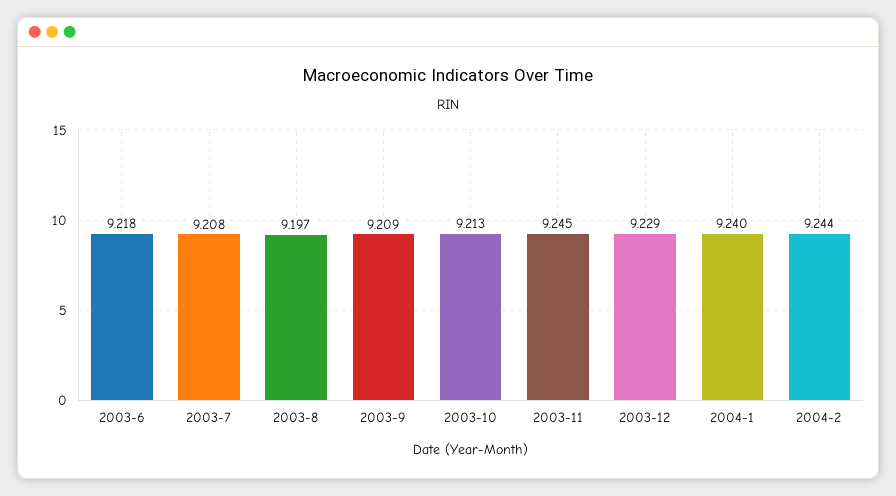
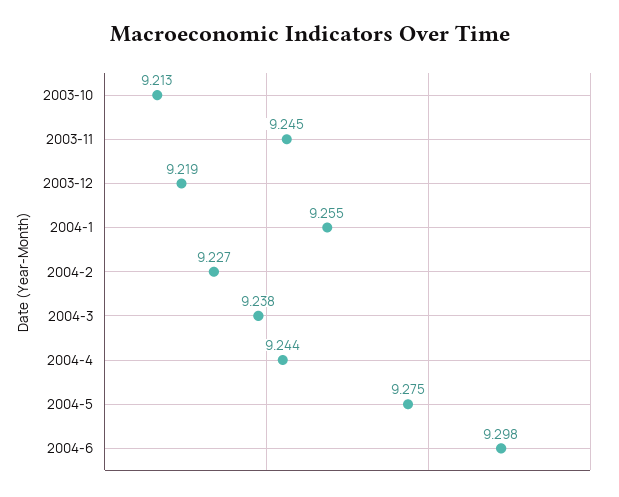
2003-6: 9.218 -> none
2003-7: 9.208 -> none
2003-8: 9.197 -> none
2003-9: 9.209 -> none
2003-12: 9.229 -> 9.219
2004-1: 9.24 -> 9.255
2004-2: 9.244 -> 9.227
2004-3: none -> 9.238
2004-4: none -> 9.244
2004-5: none -> 9.275
2004-6: none -> 9.298

